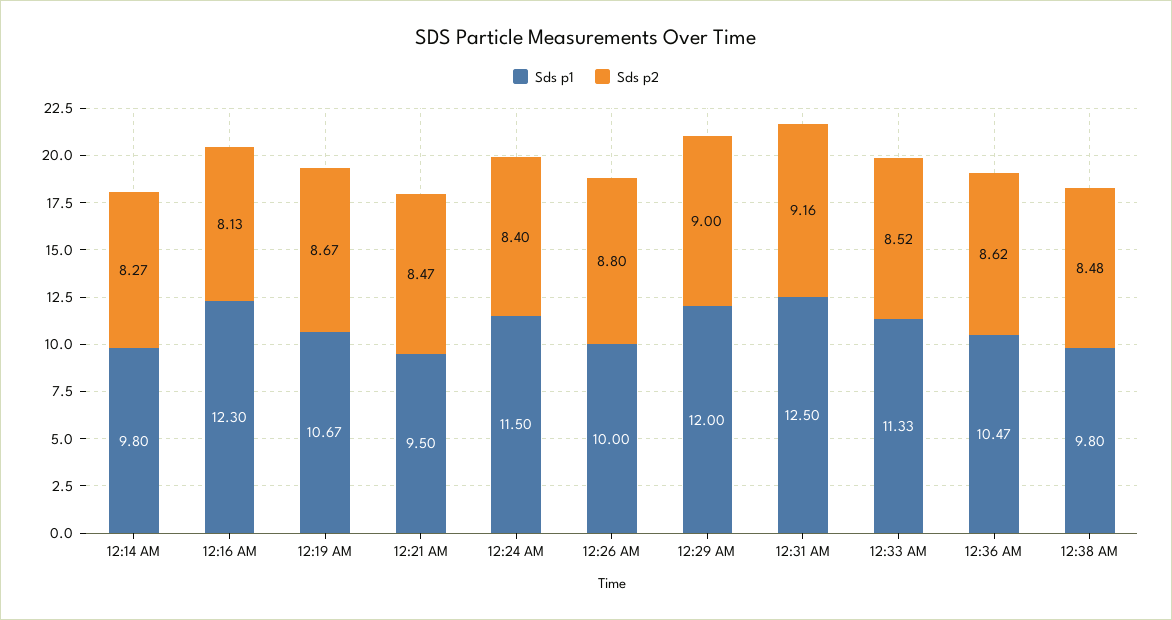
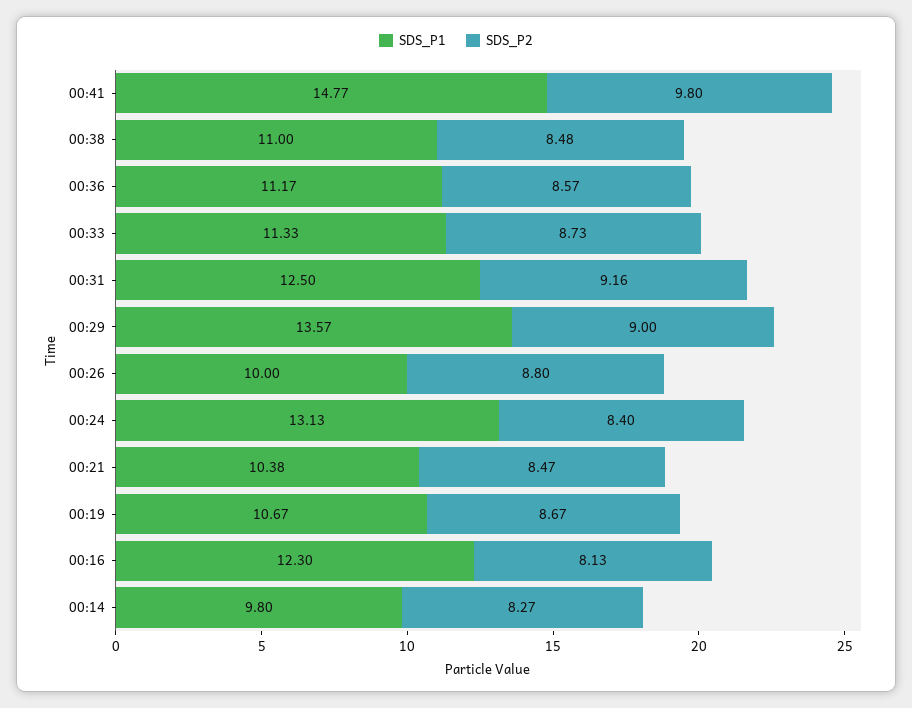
Sds p1, 12:21 AM: 9.5 -> 10.38
Sds p1, 12:24 AM: 11.5 -> 13.13
Sds p1, 12:29 AM: 12 -> 13.57
Sds p2, 12:33 AM: 8.52 -> 8.73
Sds p1, 12:36 AM: 10.47 -> 11.17
Sds p2, 12:36 AM: 8.62 -> 8.57
Sds p1, 12:38 AM: 9.8 -> 11
Sds p1, 00:41: none -> 14.77
Sds p2, 00:41: none -> 9.8

